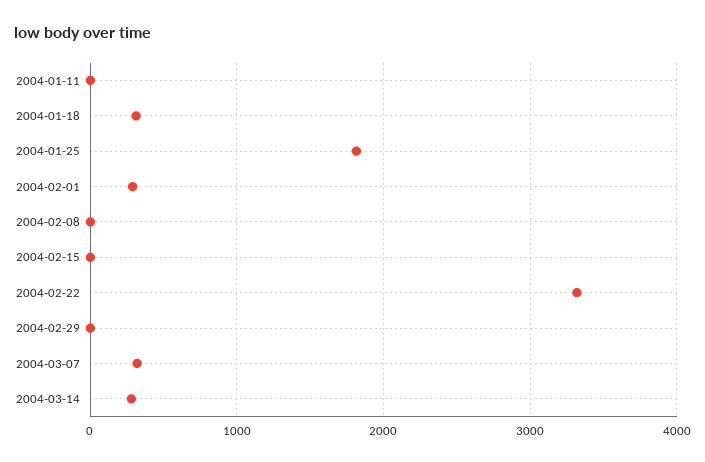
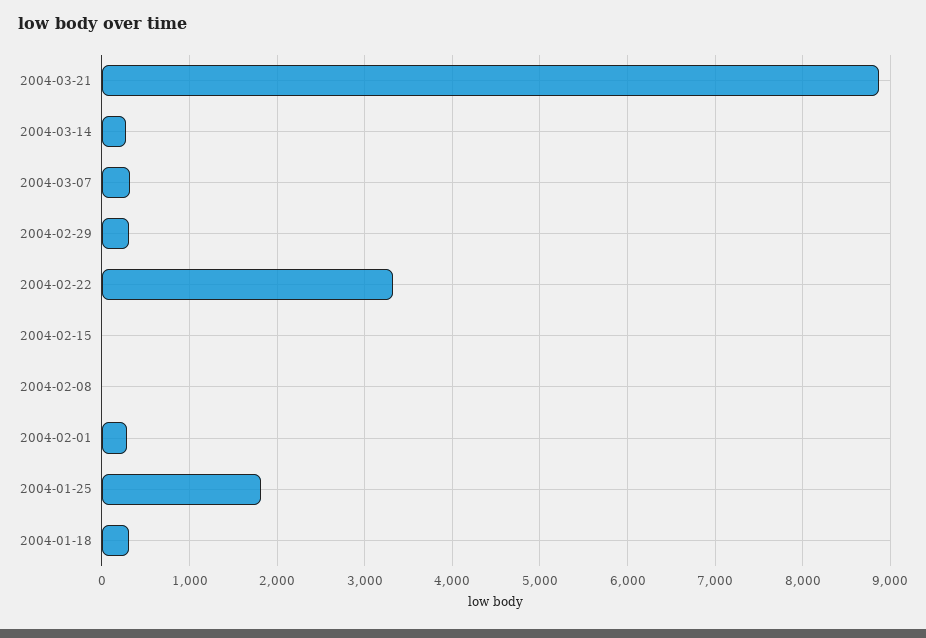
2004-01-11: 0 -> none
2004-02-29: 0 -> 300
2004-03-21: none -> 8900

